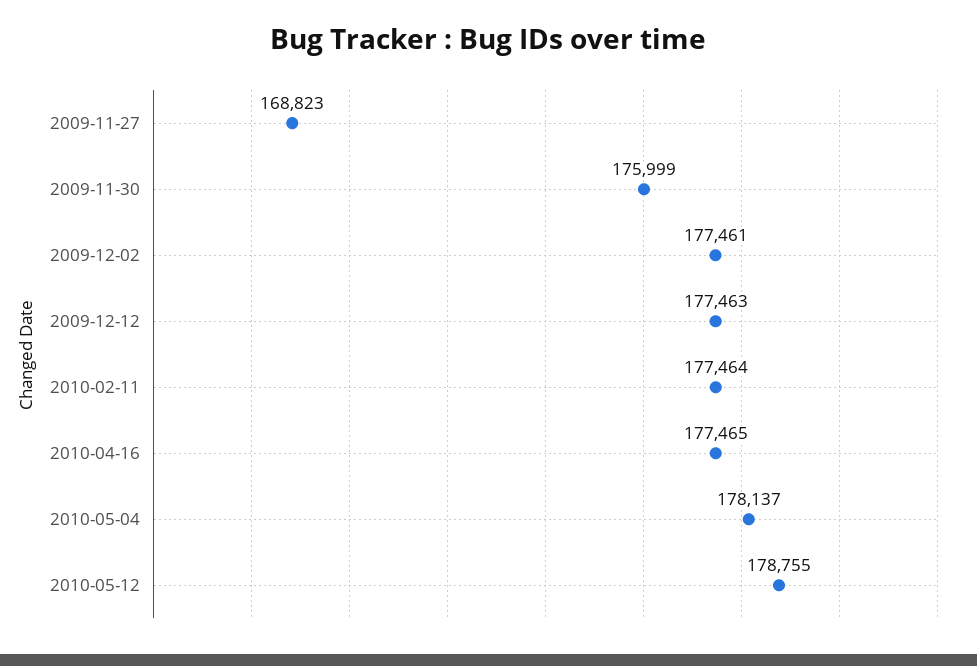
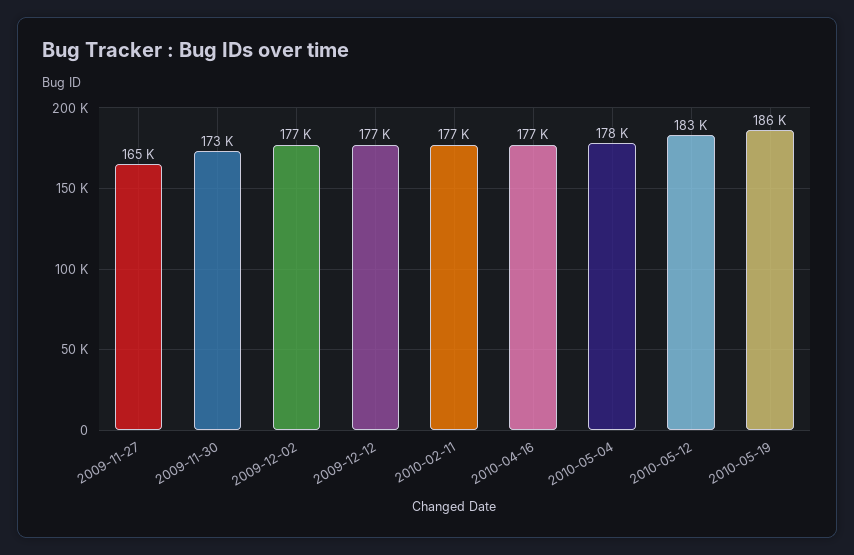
2009-11-27: 168823 -> 165000
2009-11-30: 175999 -> 173000
2010-05-12: 178755 -> 183000
2010-05-19: none -> 186000

